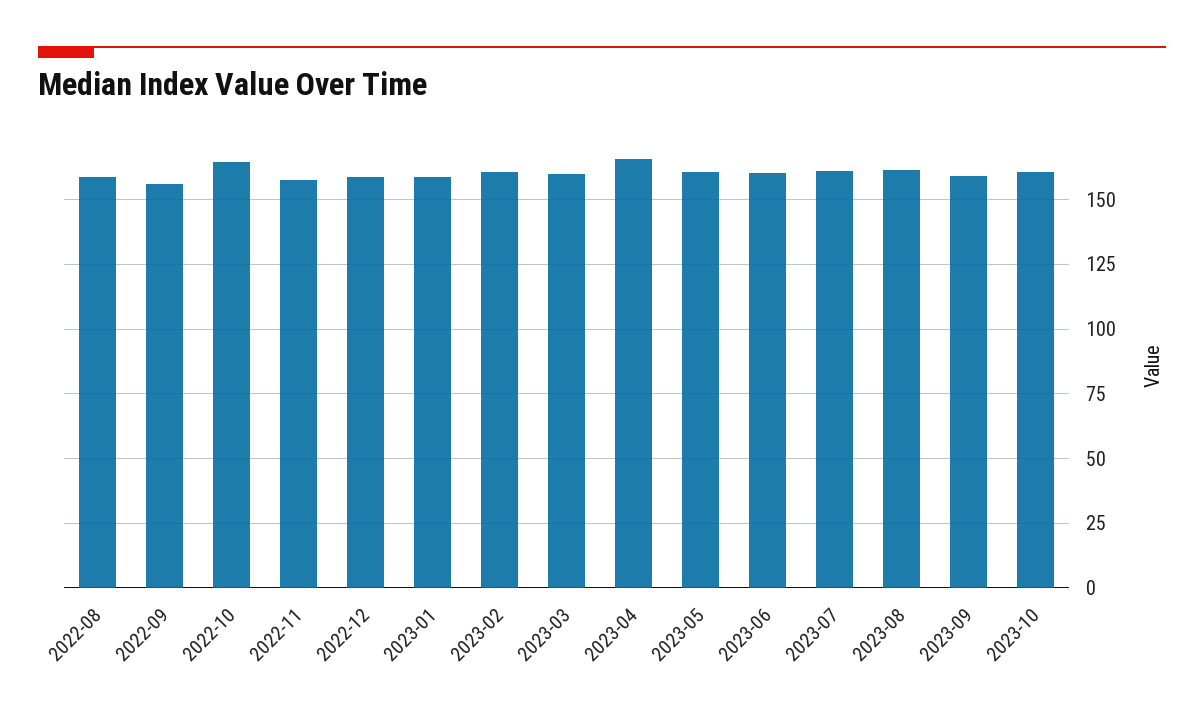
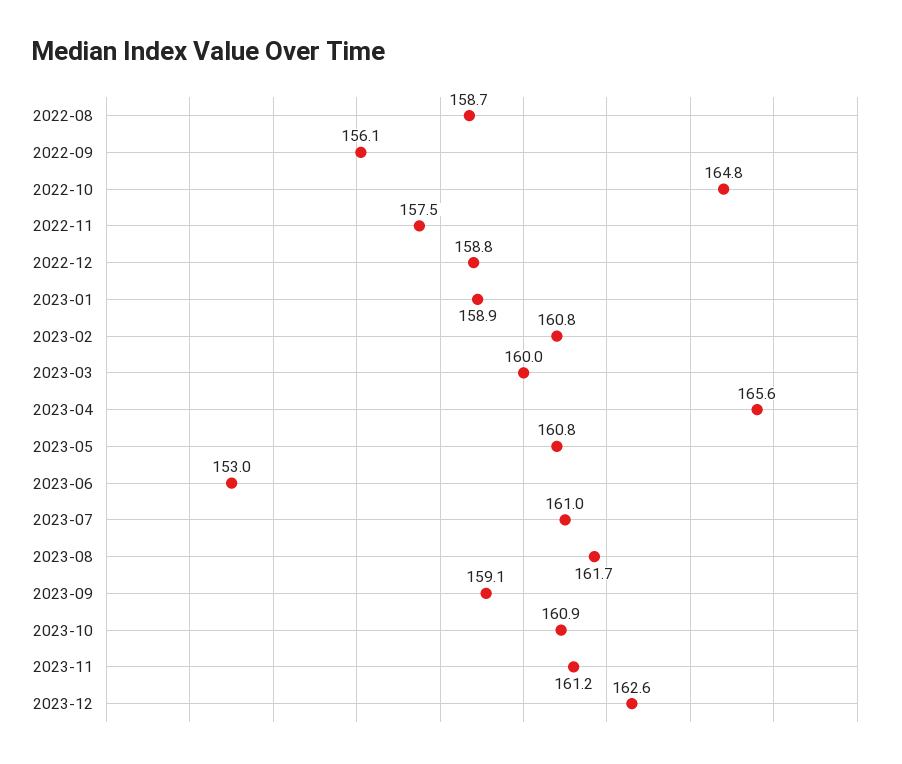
2023-06: 160 -> 153
2023-11: none -> 161.2
2023-12: none -> 162.6

